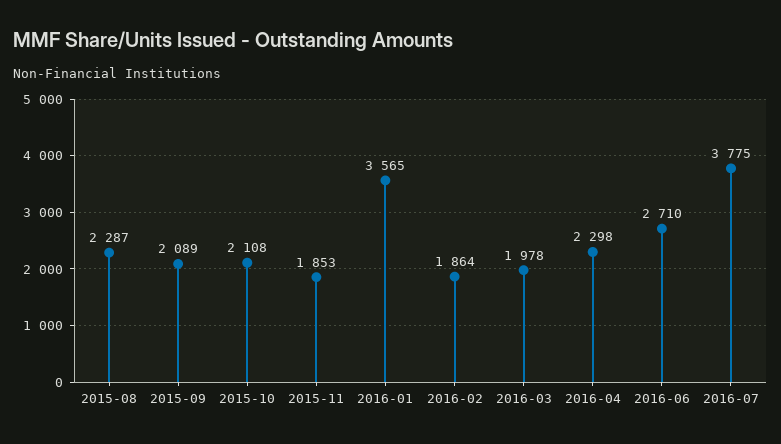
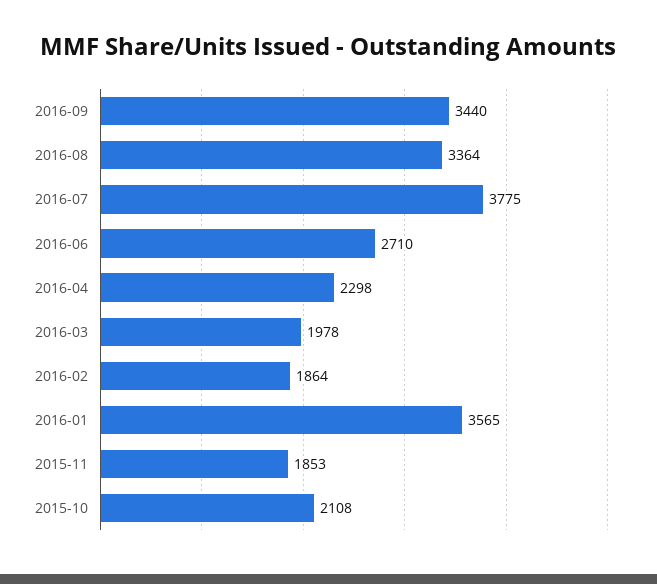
2015-08: 2287 -> none
2015-09: 2089 -> none
2016-09: none -> 3440
2016-08: none -> 3364

